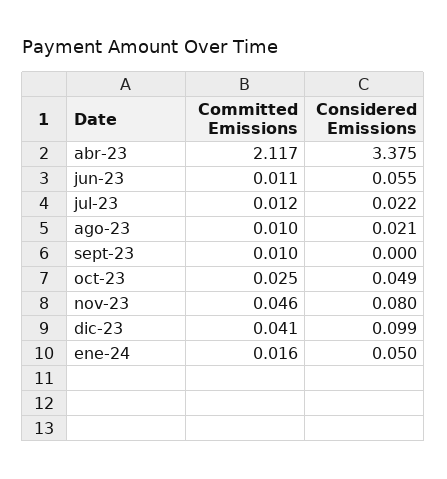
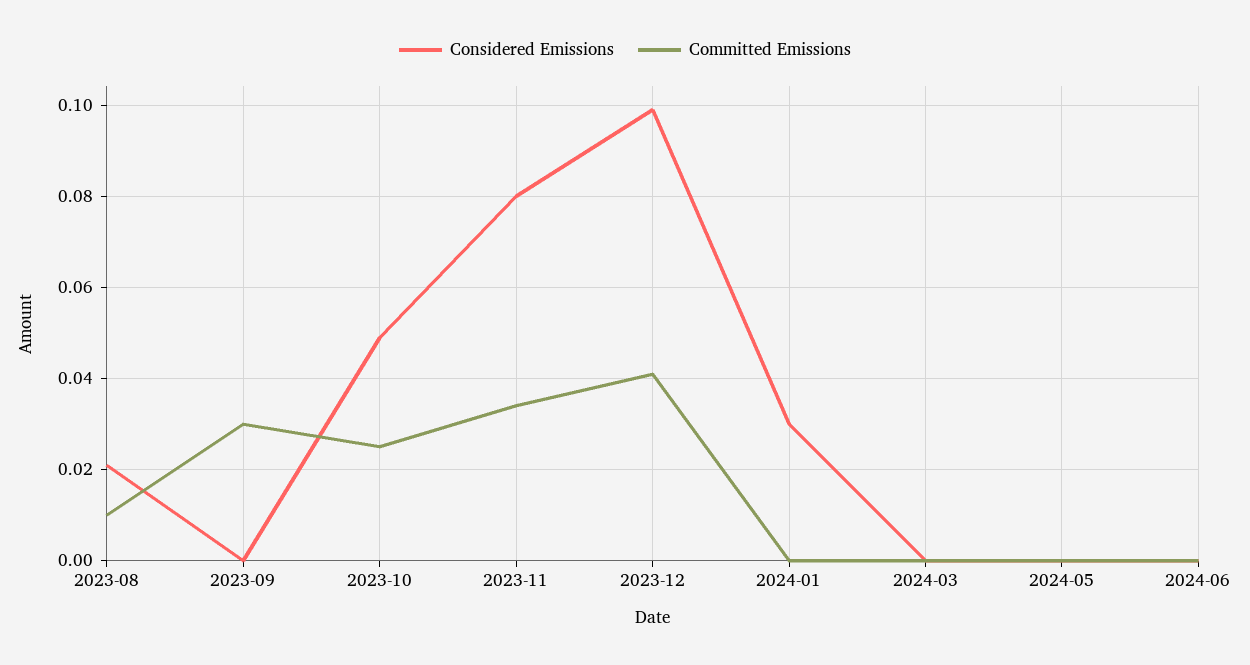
Committed Emissions, abr-23: 2.117 -> none
Considered Emissions, abr-23: 3.375 -> none
Committed Emissions, jun-23: 0.011 -> none
Considered Emissions, jun-23: 0.055 -> none
Committed Emissions, jul-23: 0.012 -> none
Considered Emissions, jul-23: 0.022 -> none
Committed Emissions, sept-23: 0.01 -> 0.03
Committed Emissions, nov-23: 0.046 -> 0.035
Committed Emissions, ene-24: 0.016 -> 0
Considered Emissions, ene-24: 0.05 -> 0.03
Considered Emissions, 2024-03: none -> 0
Committed Emissions, 2024-03: none -> 0
Considered Emissions, 2024-05: none -> 0
Committed Emissions, 2024-05: none -> 0
Considered Emissions, 2024-06: none -> 0
Committed Emissions, 2024-06: none -> 0

